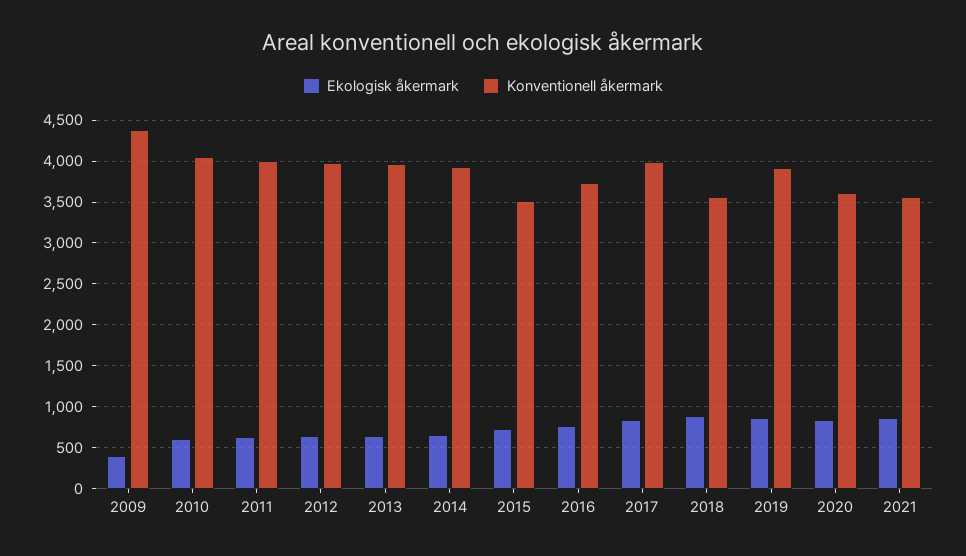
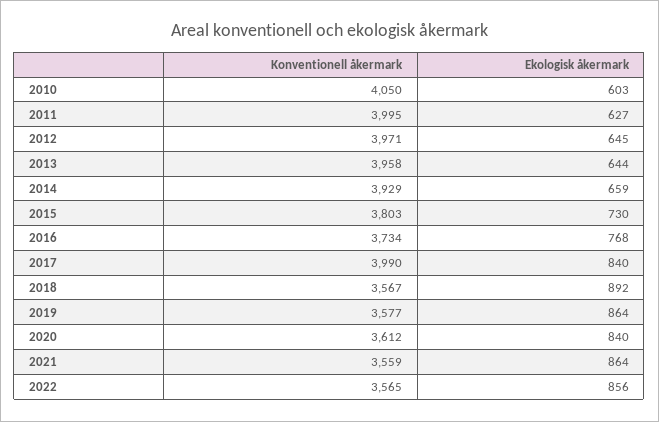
Ekologisk åkermark, 2009: 400 -> none
Konventionell åkermark, 2009: 4400 -> none
Konventionell åkermark, 2015: 3500 -> 3803
Konventionell åkermark, 2019: 3900 -> 3577
Konventionell åkermark, 2022: none -> 3565
Ekologisk åkermark, 2022: none -> 856

